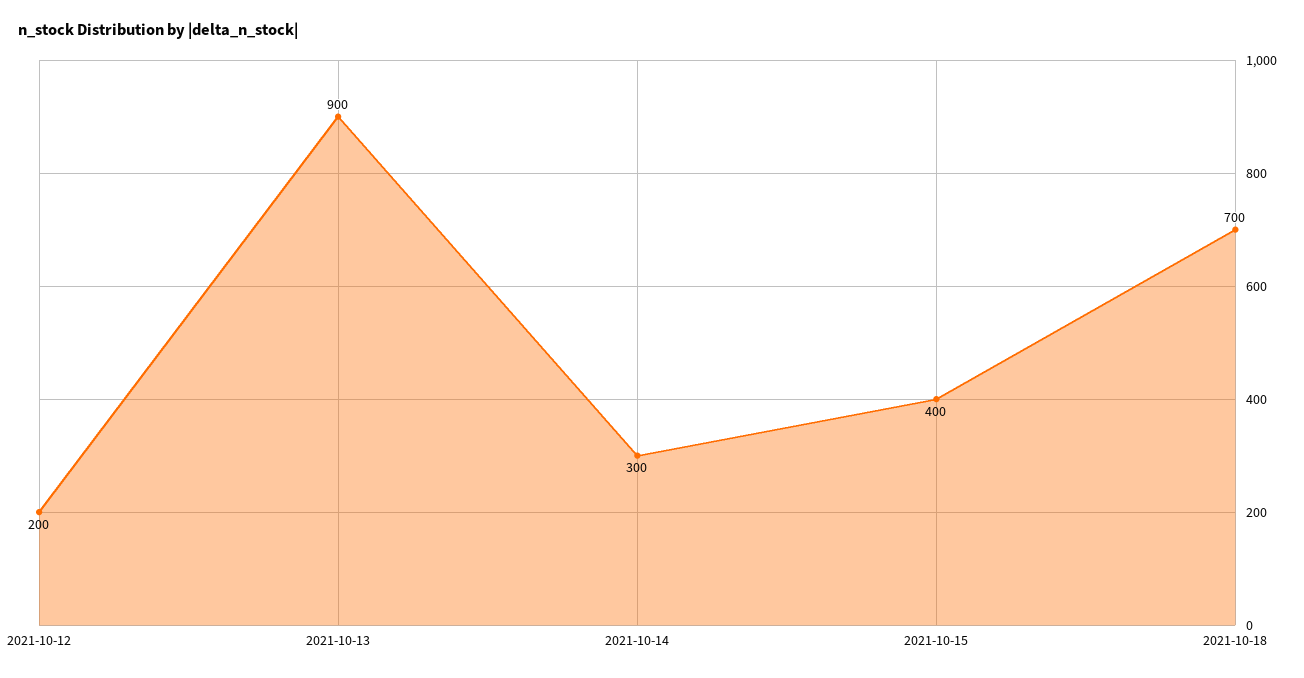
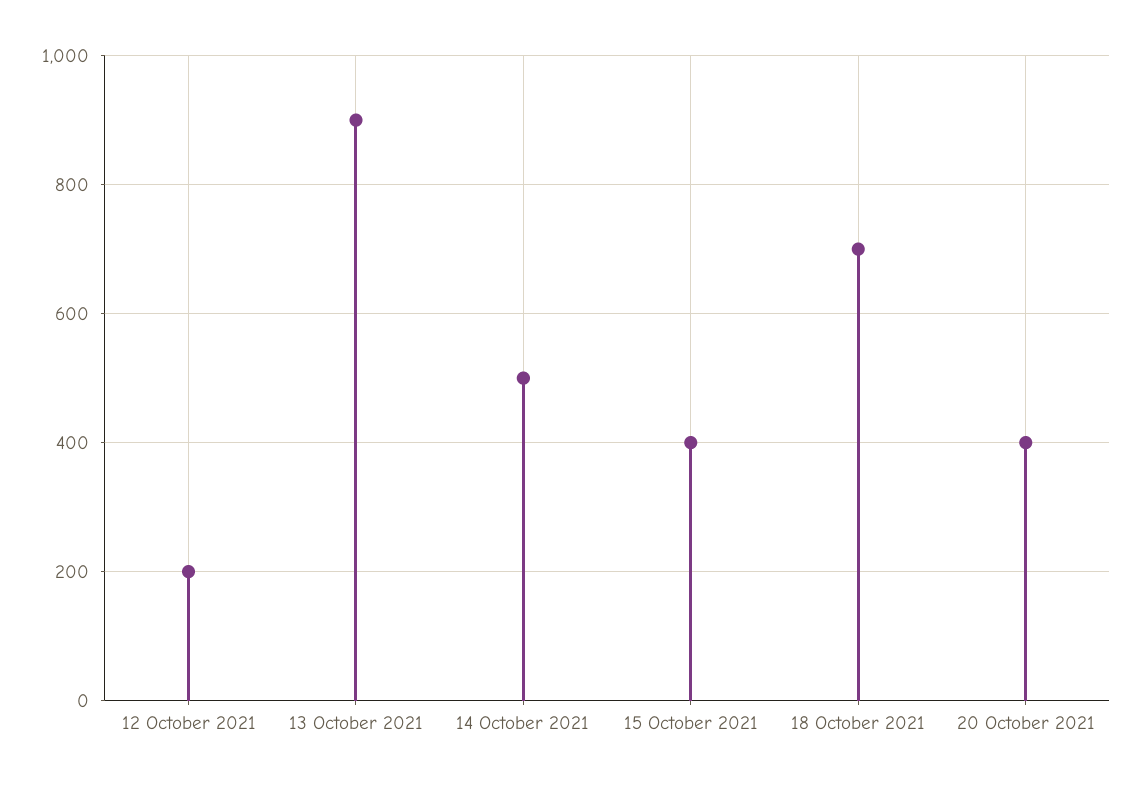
2021-10-14: 300 -> 500
20 October 2021: none -> 400

